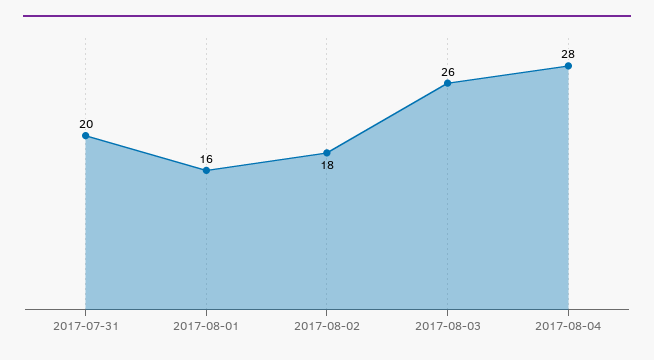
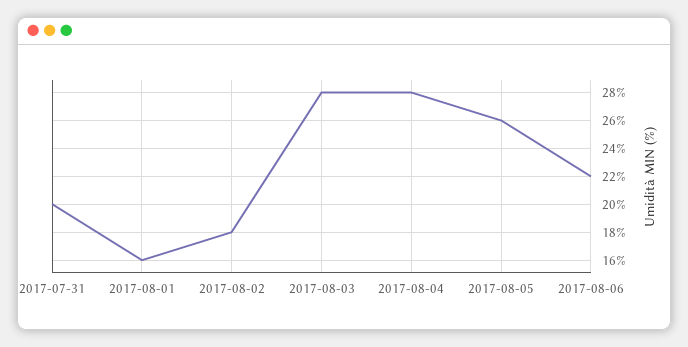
2017-08-03: 26 -> 28
2017-08-05: none -> 26
2017-08-06: none -> 22

